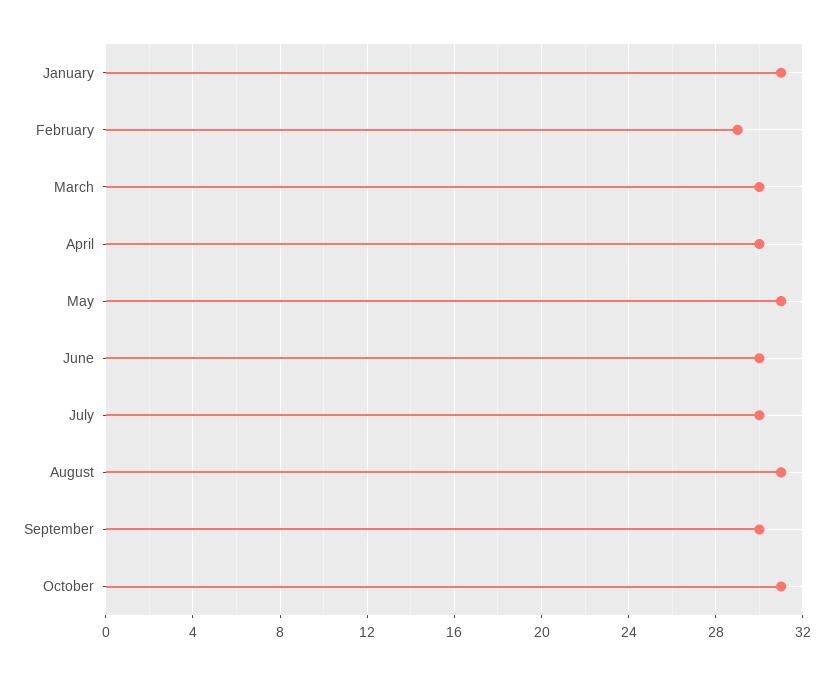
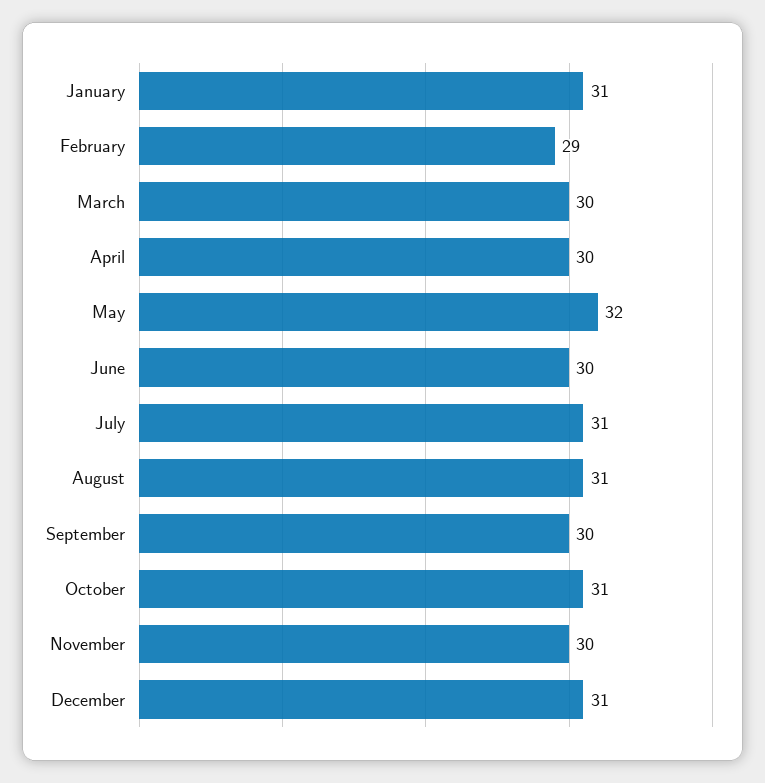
May: 31 -> 32
July: 30 -> 31
November: none -> 30
December: none -> 31

